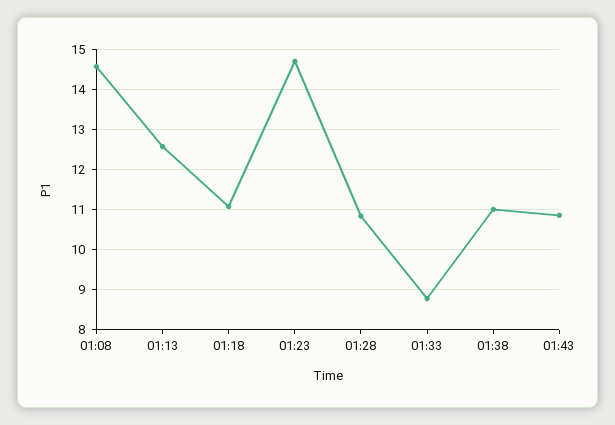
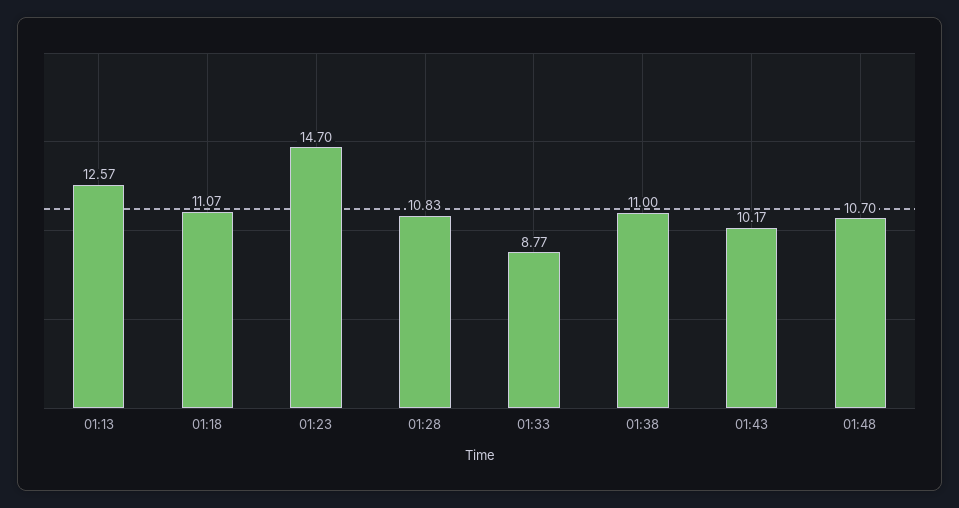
01:08: 14.6 -> none
01:43: 10.8 -> 10.17
01:48: none -> 10.7

